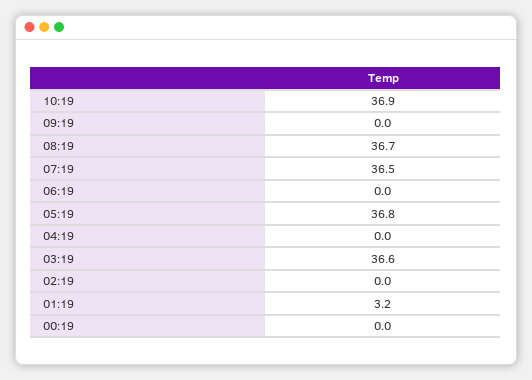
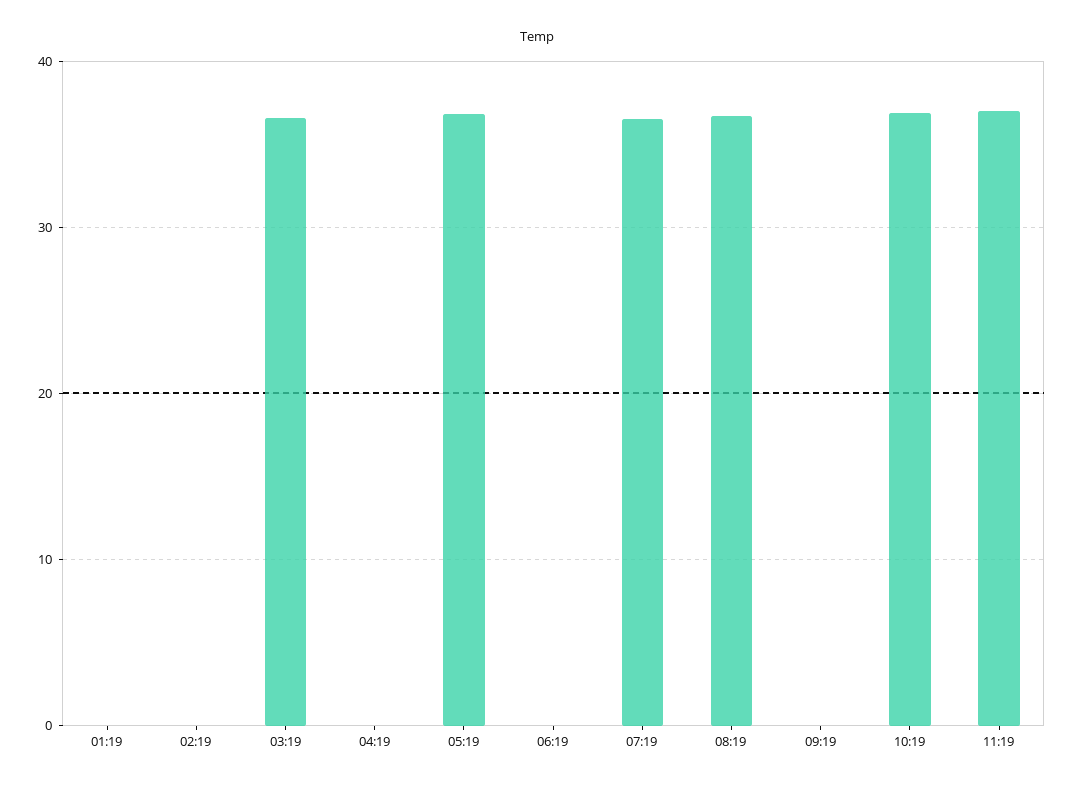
01:19: 3.2 -> 0
00:19: 0 -> none
11:19: none -> 37

